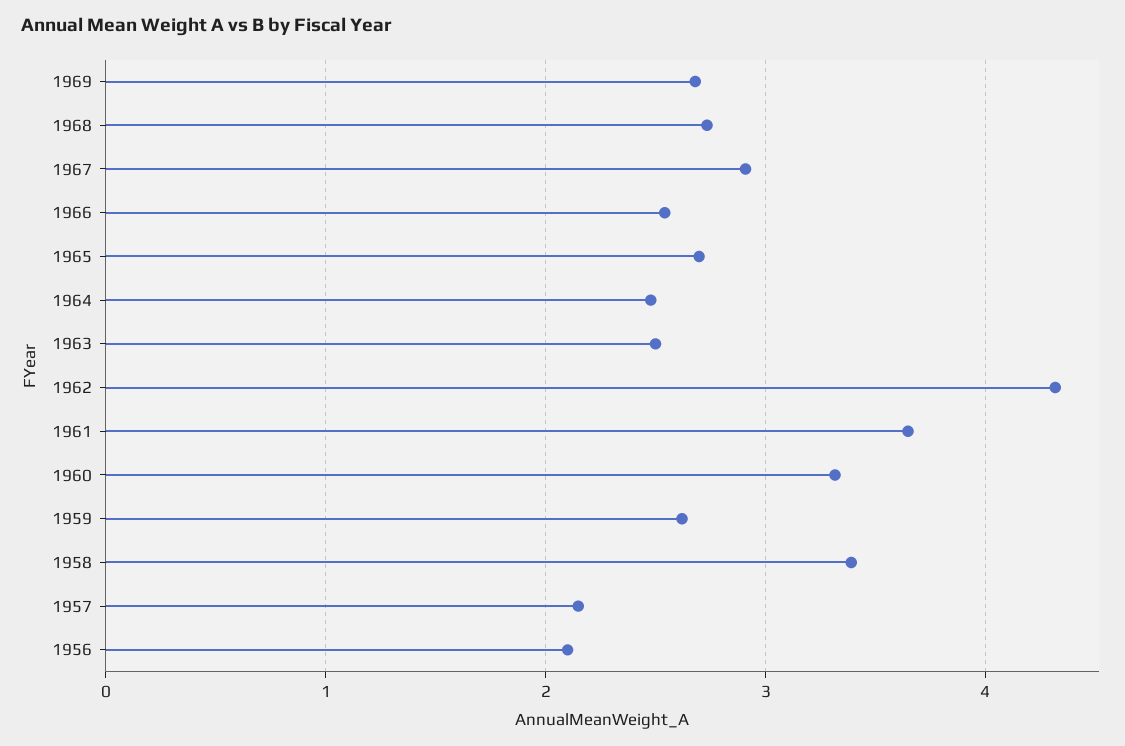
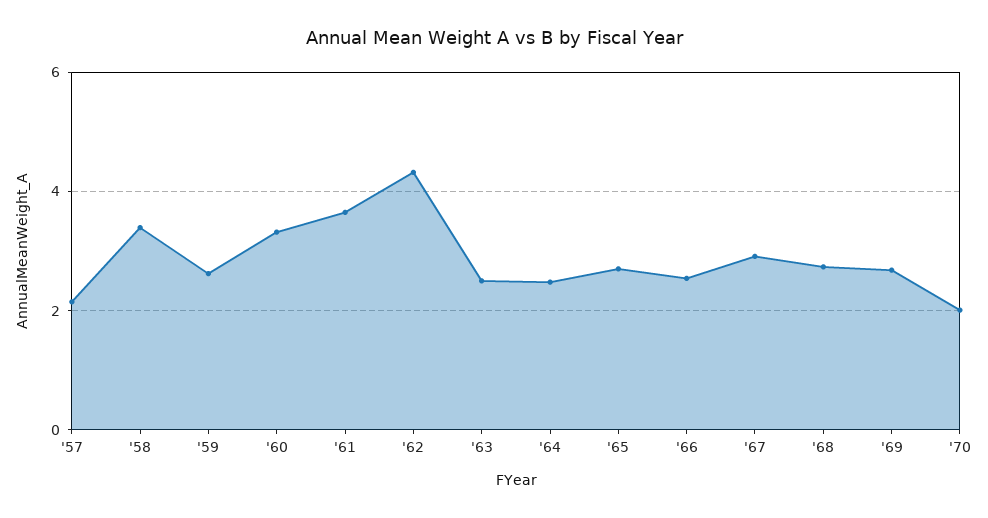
1956: 2.1 -> none
'70: none -> 2

